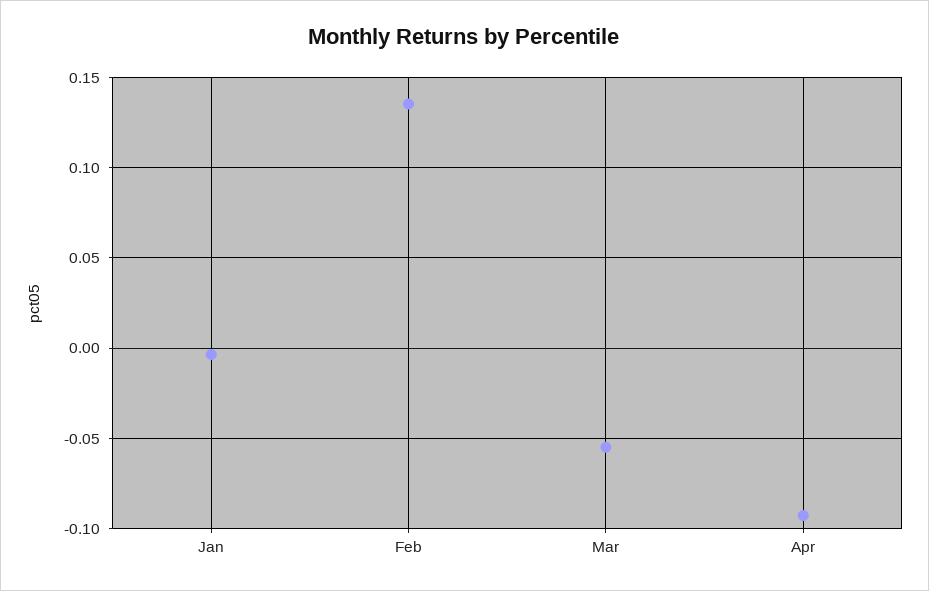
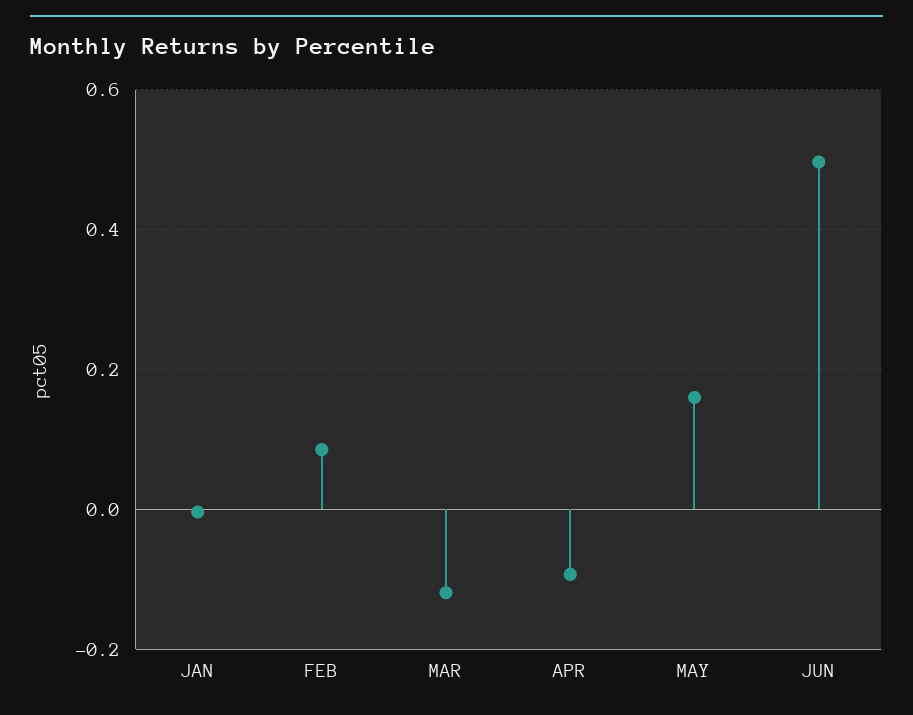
Feb: 0.135 -> 0.08
Mar: -0.055 -> -0.12
MAY: none -> 0.16
JUN: none -> 0.5

